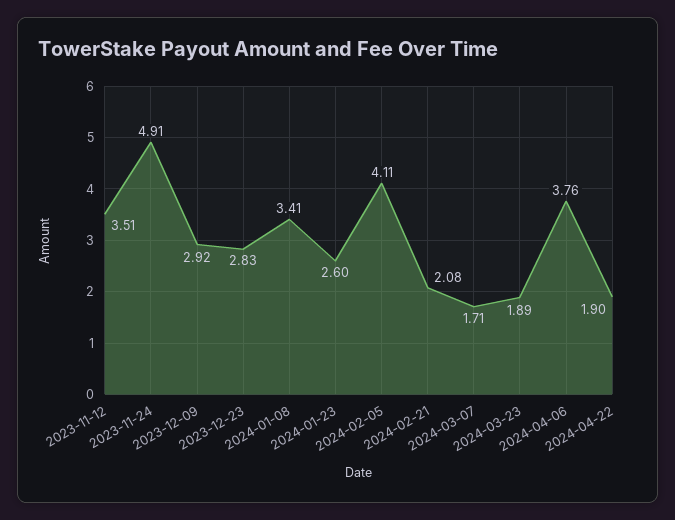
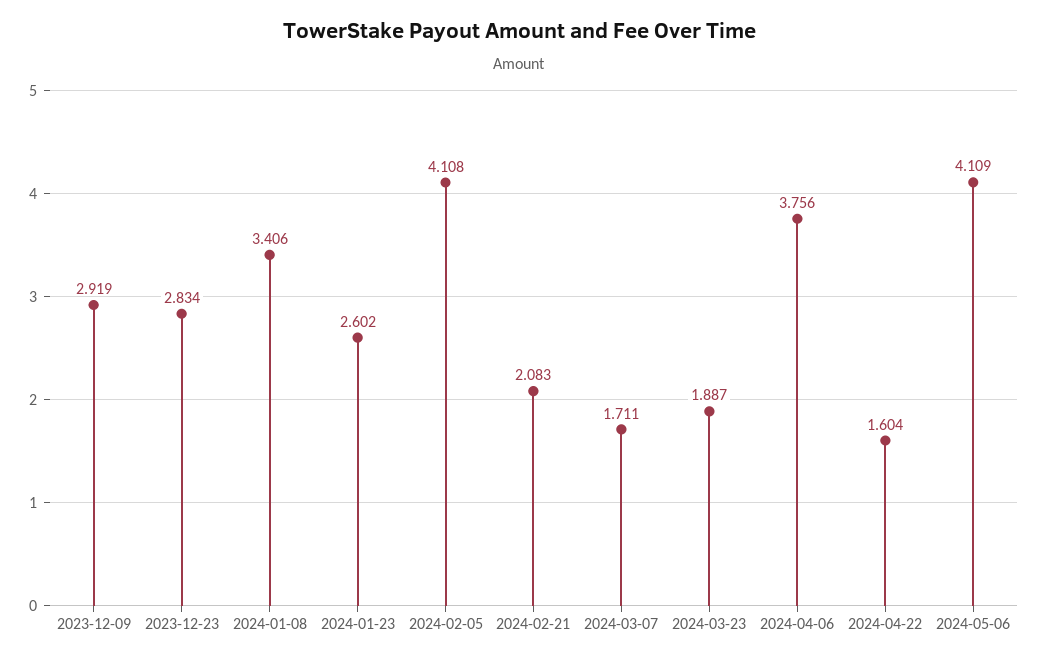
2023-11-12: 3.51 -> none
2023-11-24: 4.91 -> none
2024-04-22: 1.9 -> 1.604
2024-05-06: none -> 4.109

